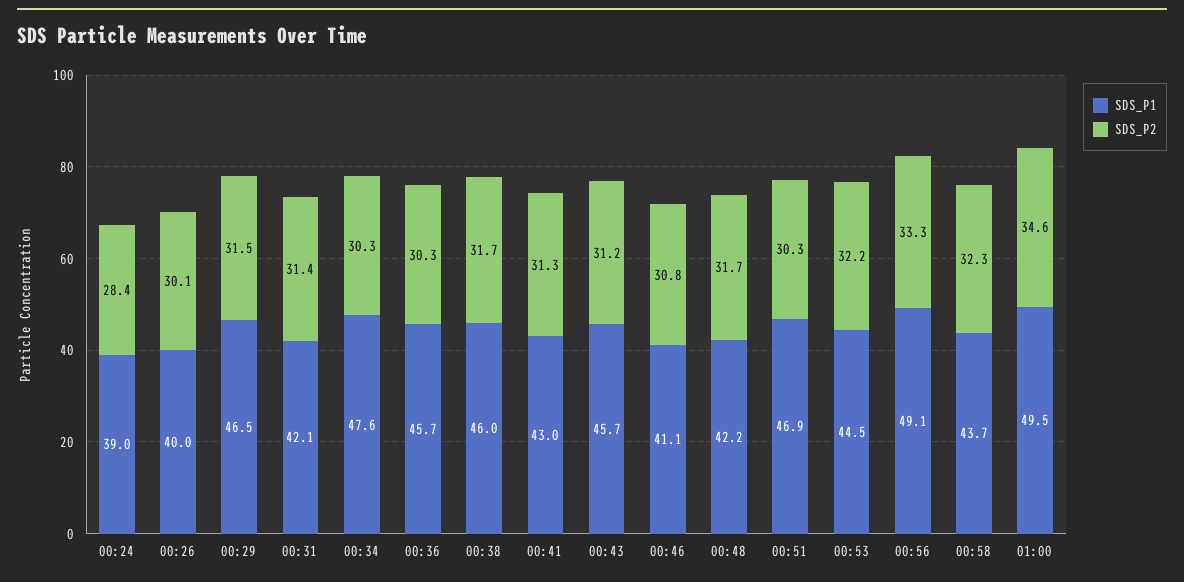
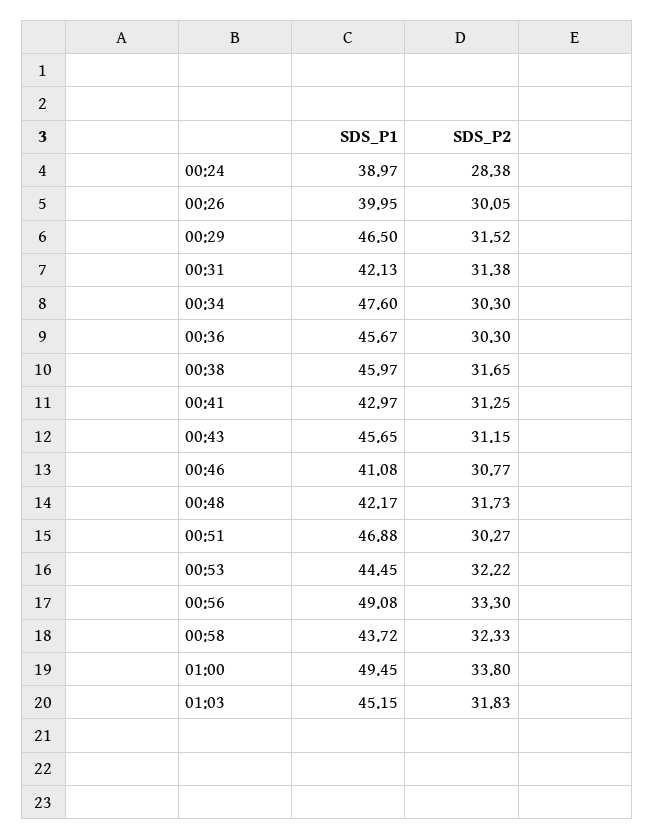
SDS_P2, 01:00: 34.6 -> 33.8
SDS_P1, 01:03: none -> 45.15
SDS_P2, 01:03: none -> 31.83

